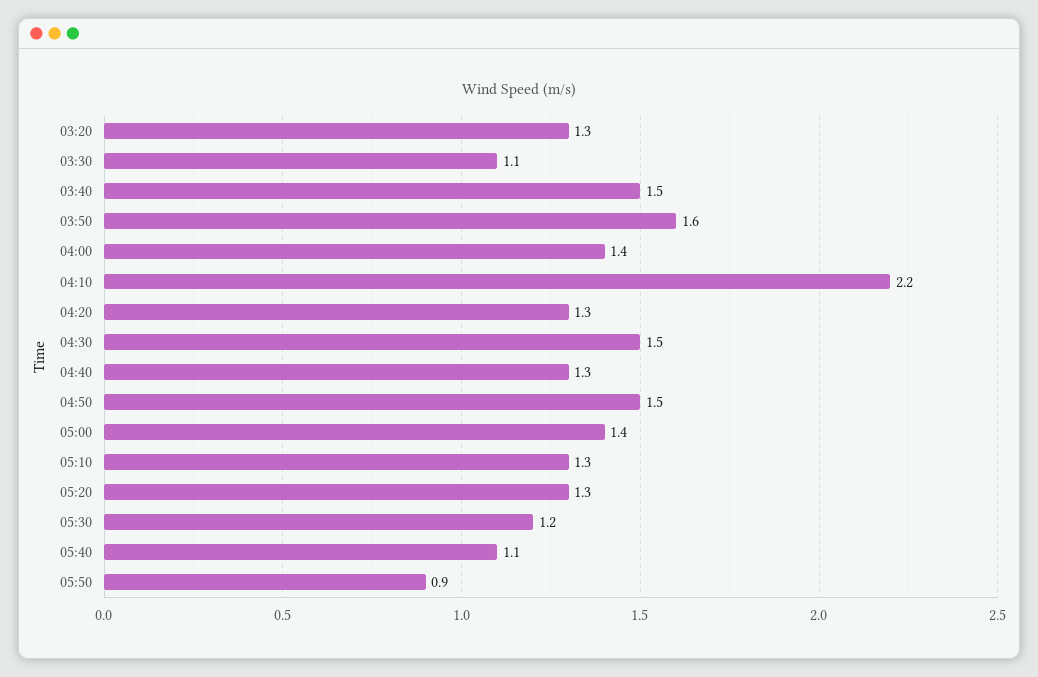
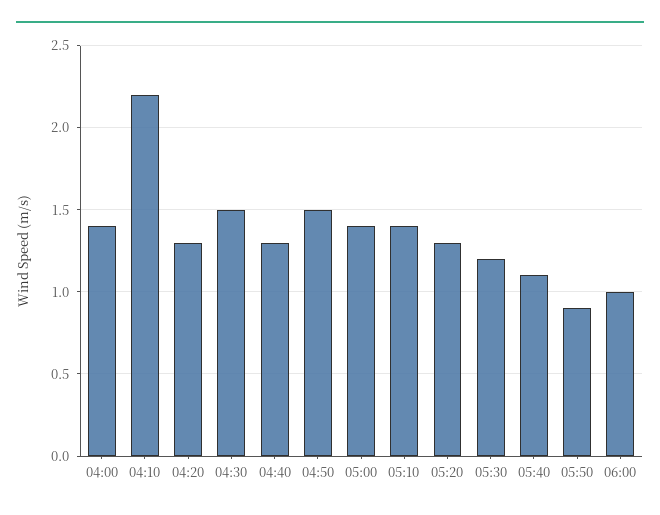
03:20: 1.3 -> none
03:30: 1.1 -> none
03:40: 1.5 -> none
03:50: 1.6 -> none
05:10: 1.3 -> 1.4
06:00: none -> 1

